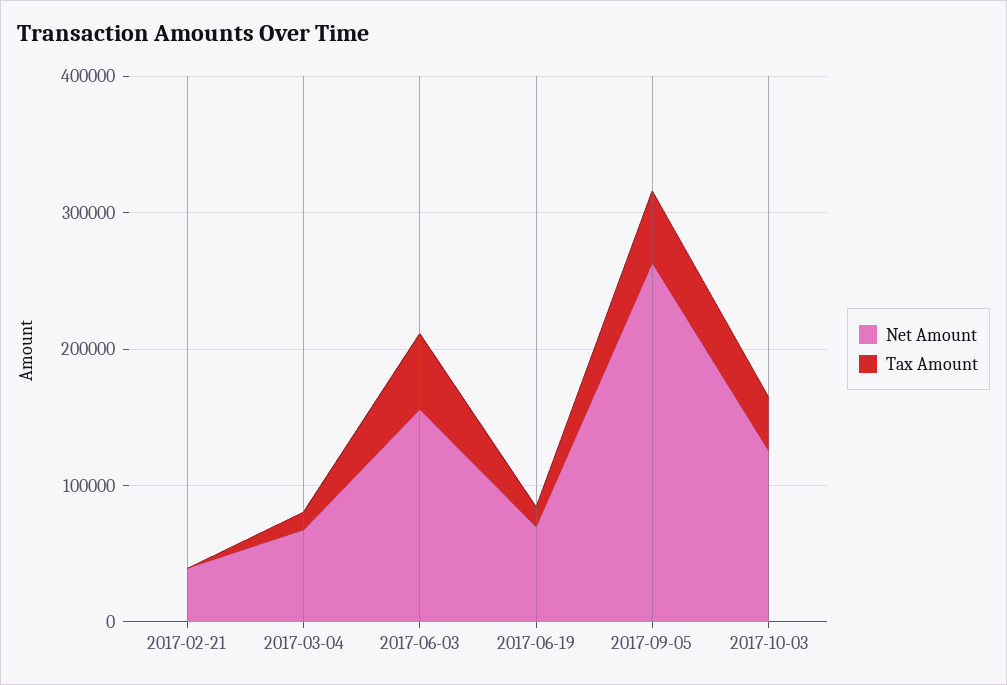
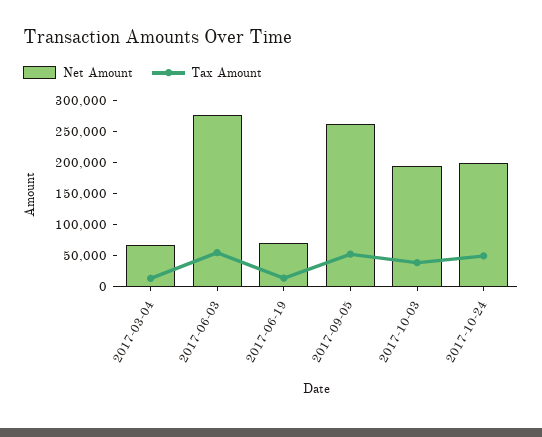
Net Amount, 2017-02-21: 40000 -> none
Tax Amount, 2017-02-21: 0 -> none
Net Amount, 2017-06-03: 160000 -> 275000
Net Amount, 2017-10-03: 120000 -> 200000
Net Amount, 2017-10-24: none -> 200000
Tax Amount, 2017-10-24: none -> 50000

